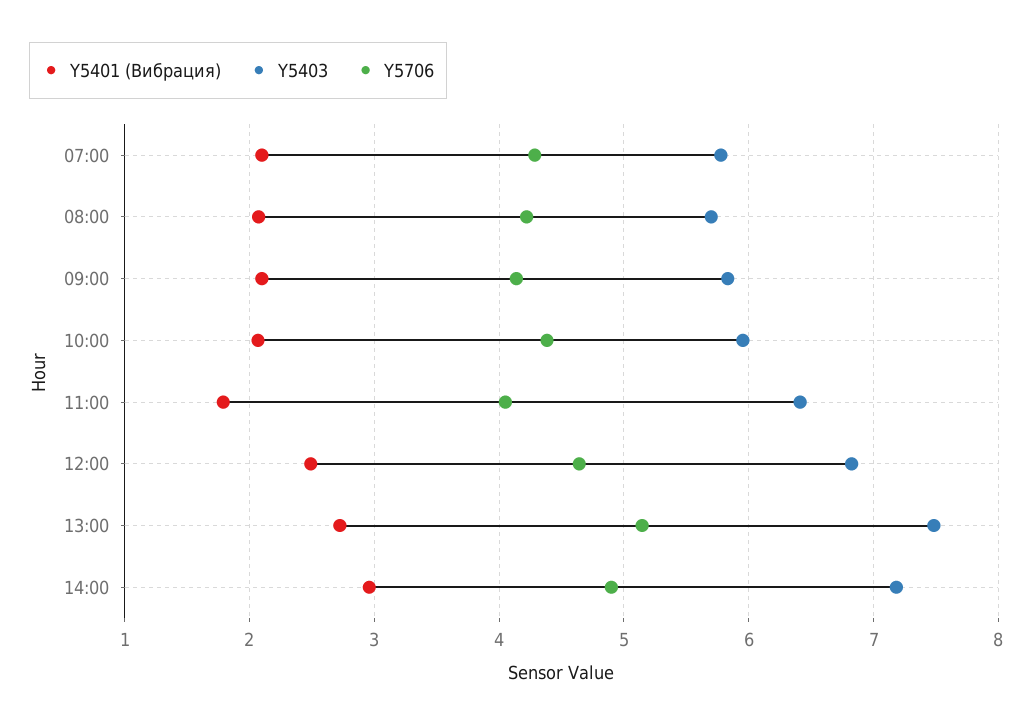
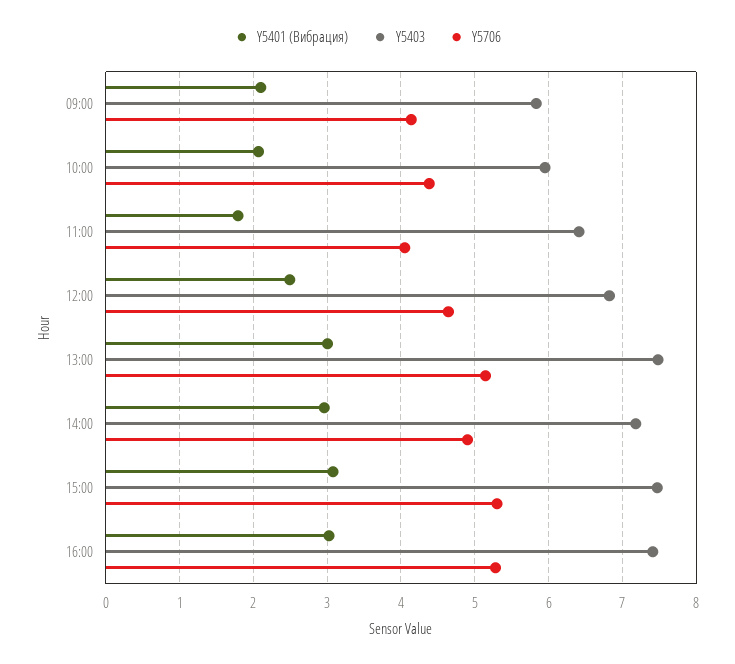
Y5401 (Вибрация), 07:00: 2.1 -> none
Y5403, 07:00: 5.8 -> none
Y5706, 07:00: 4.3 -> none
Y5401 (Вибрация), 08:00: 2.1 -> none
Y5403, 08:00: 5.7 -> none
Y5706, 08:00: 4.2 -> none
Y5401 (Вибрация), 13:00: 2.7 -> 3
Y5401 (Вибрация), 15:00: none -> 3.1
Y5403, 15:00: none -> 7.5
Y5706, 15:00: none -> 5.3
Y5401 (Вибрация), 16:00: none -> 3
Y5403, 16:00: none -> 7.4
Y5706, 16:00: none -> 5.3

